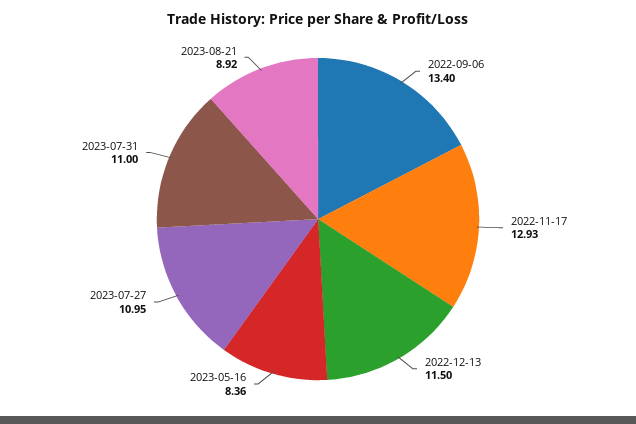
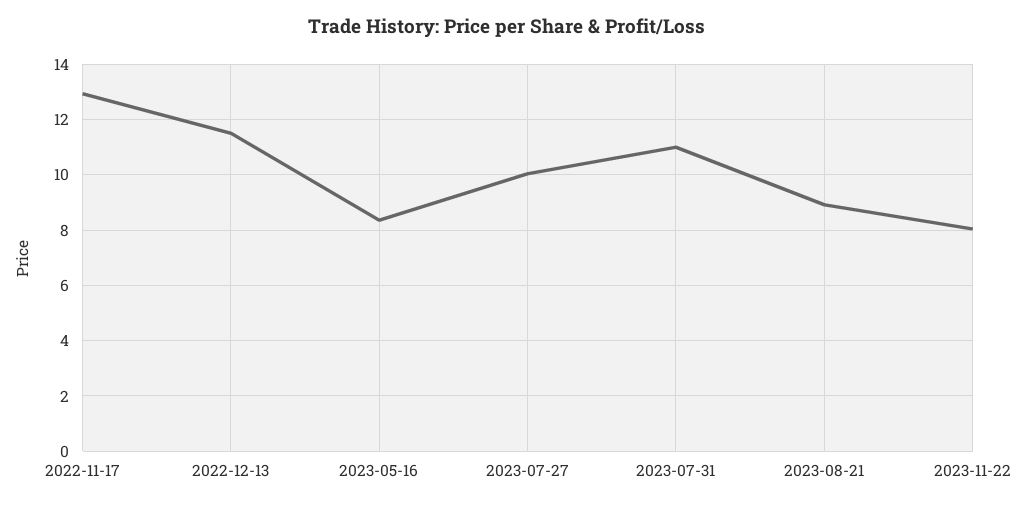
2022-09-06: 13.4 -> none
2023-07-27: 10.95 -> 10
2023-11-22: none -> 8

